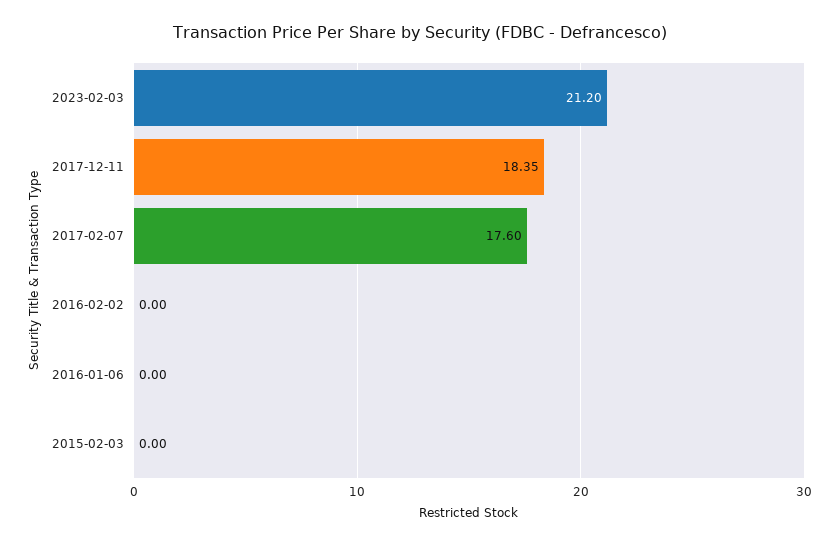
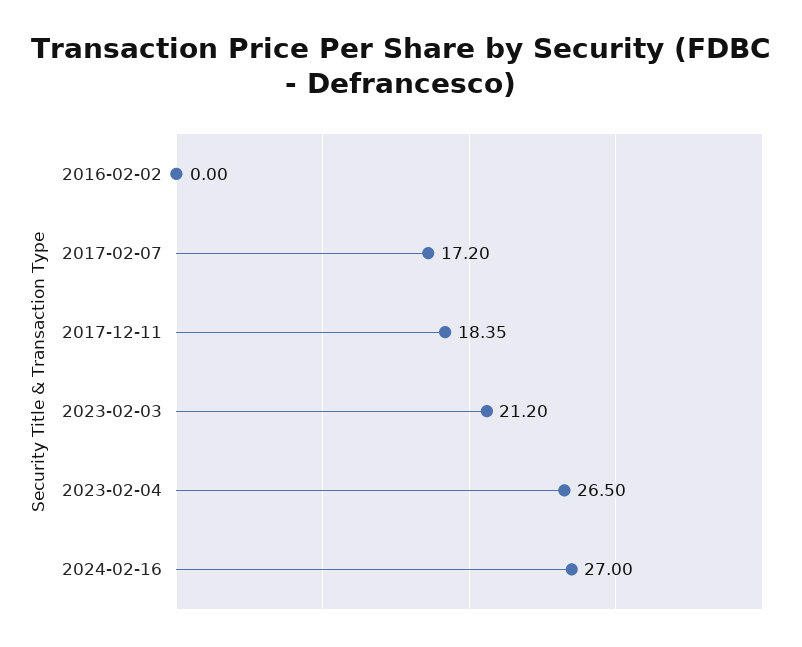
2017-02-07: 17.6 -> 17.2
2016-01-06: 0 -> none
2015-02-03: 0 -> none
2023-02-04: none -> 26.5
2024-02-16: none -> 27

